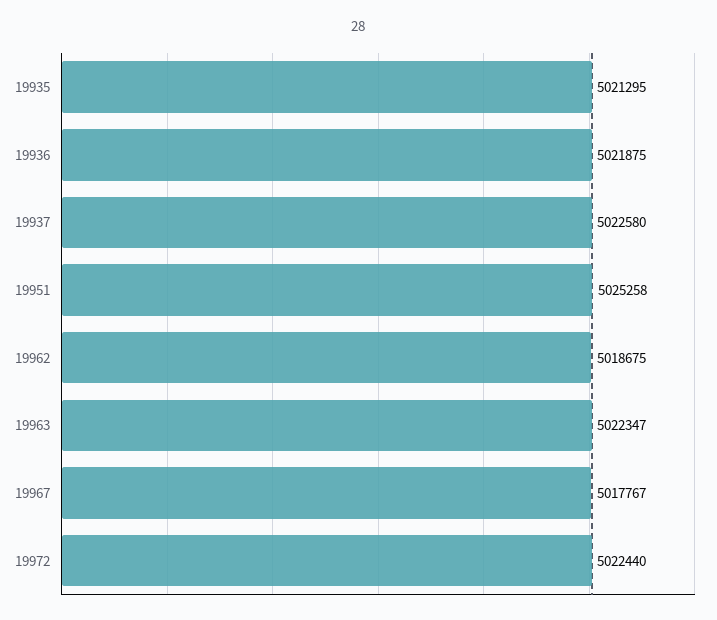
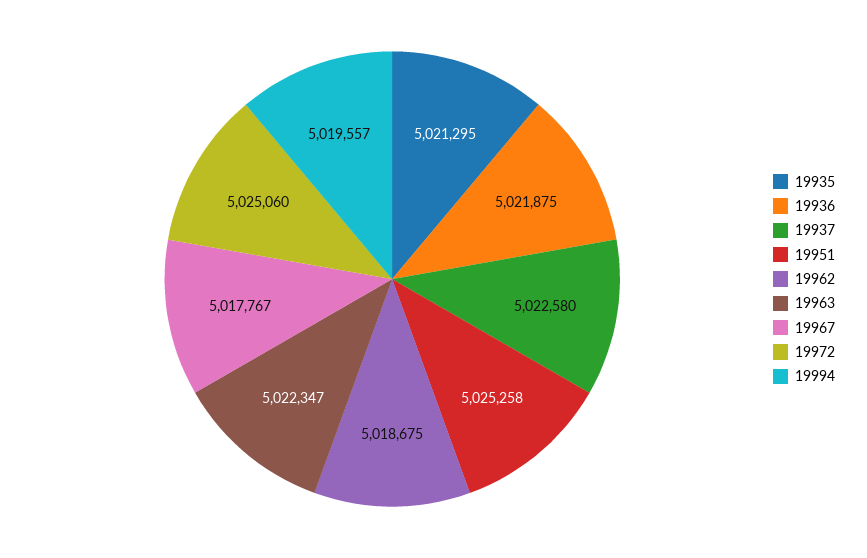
19972: 5022440 -> 5025060
19994: none -> 5019557

